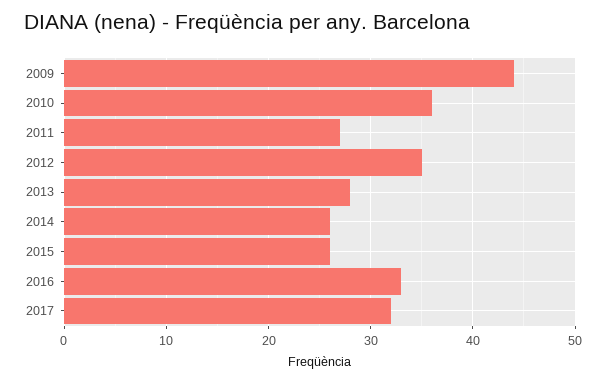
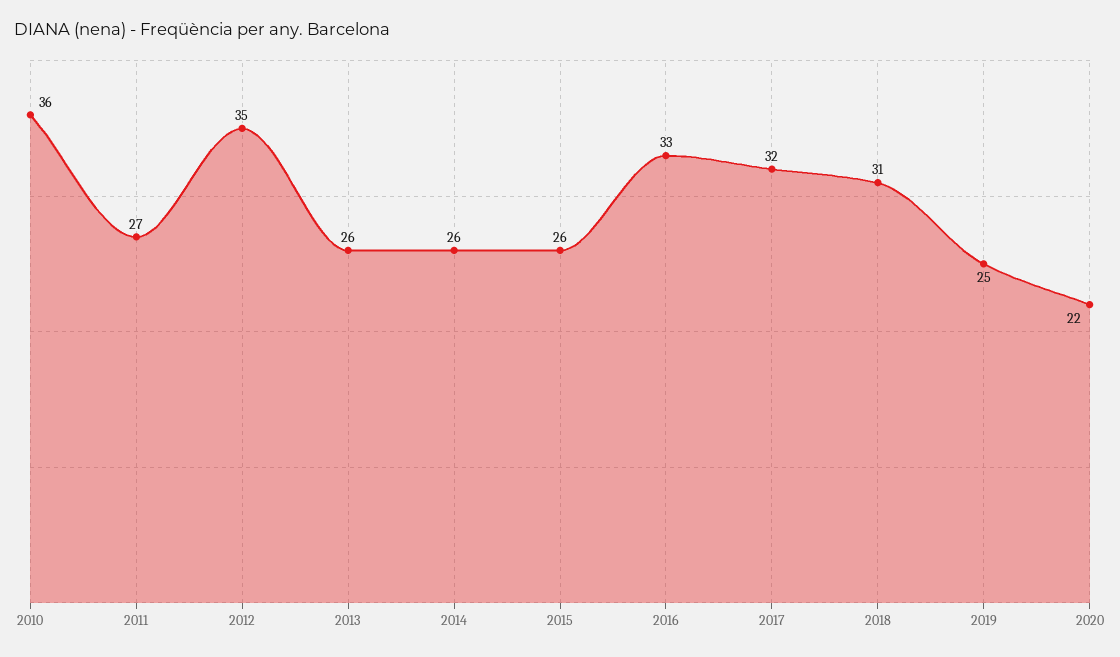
2009: 44 -> none
2013: 28 -> 26
2018: none -> 31
2019: none -> 25
2020: none -> 22

